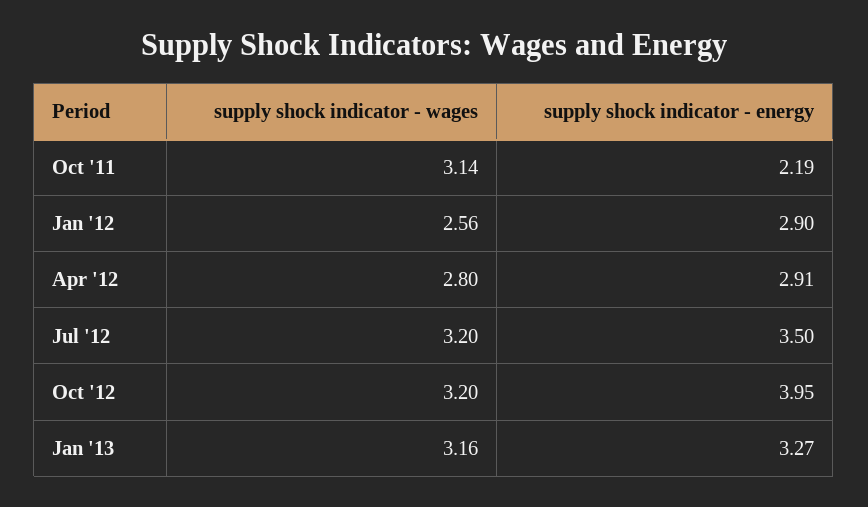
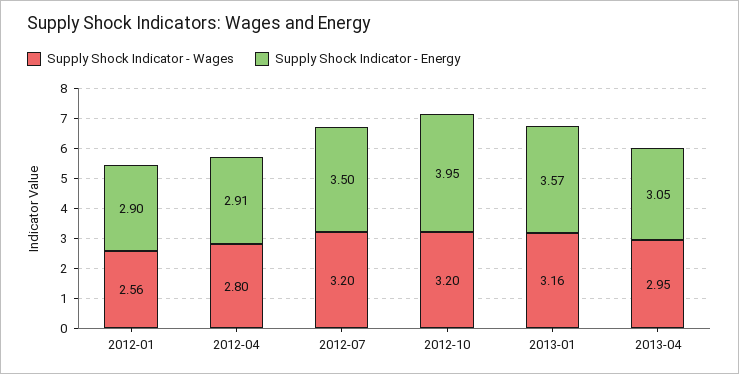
supply shock indicator - wages, Oct '11: 3.14 -> none
supply shock indicator - energy, Oct '11: 2.19 -> none
supply shock indicator - energy, Jan '13: 3.27 -> 3.57
supply shock indicator - wages, 2013-04: none -> 2.95
supply shock indicator - energy, 2013-04: none -> 3.05

